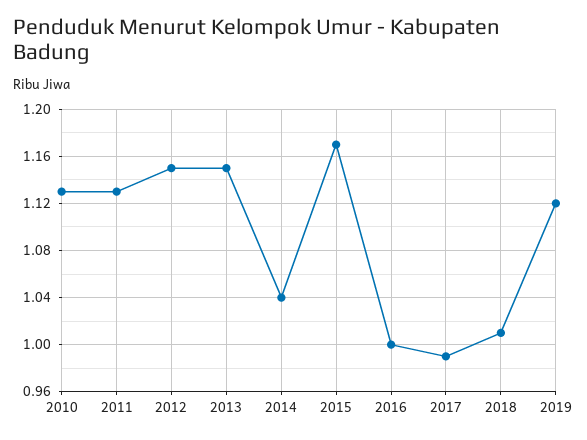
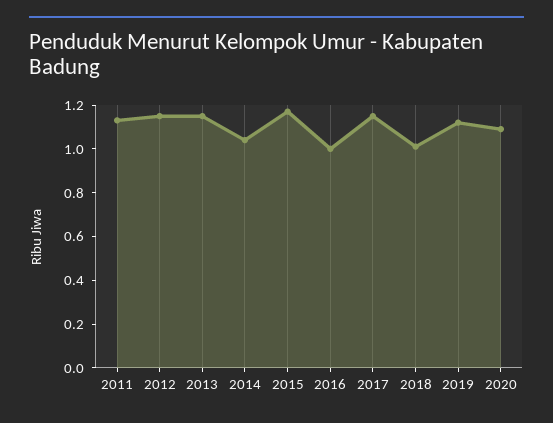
2010: 1.13 -> none
2017: 0.99 -> 1.15
2020: none -> 1.1

